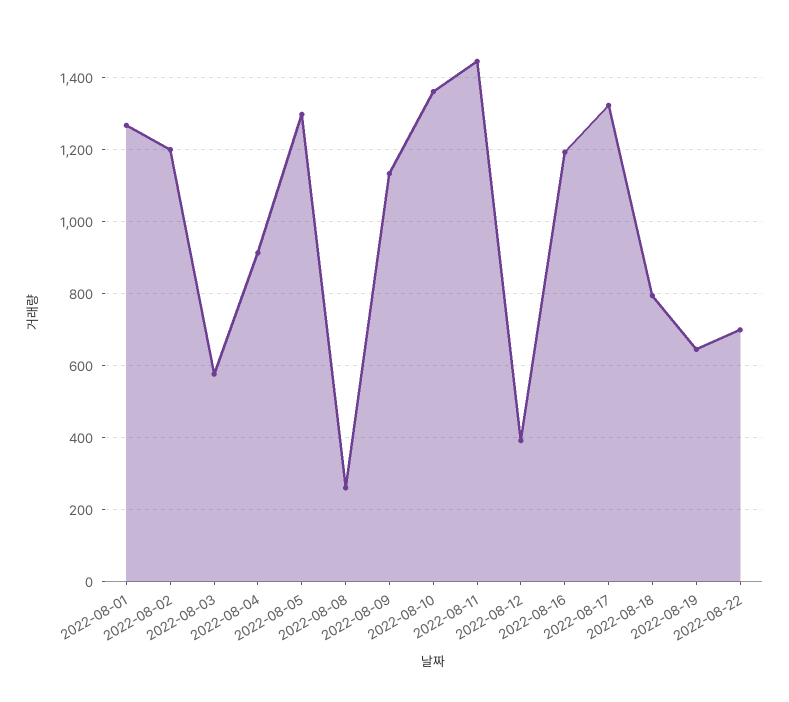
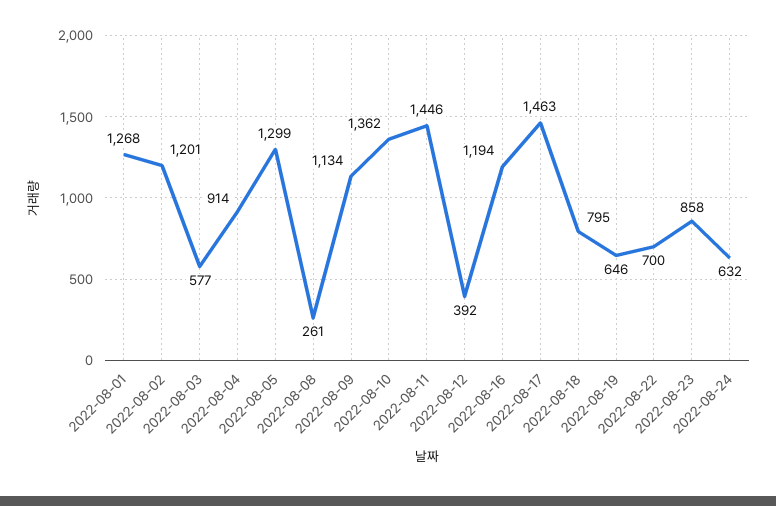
2022-08-17: 1320 -> 1463
2022-08-23: none -> 858
2022-08-24: none -> 632

